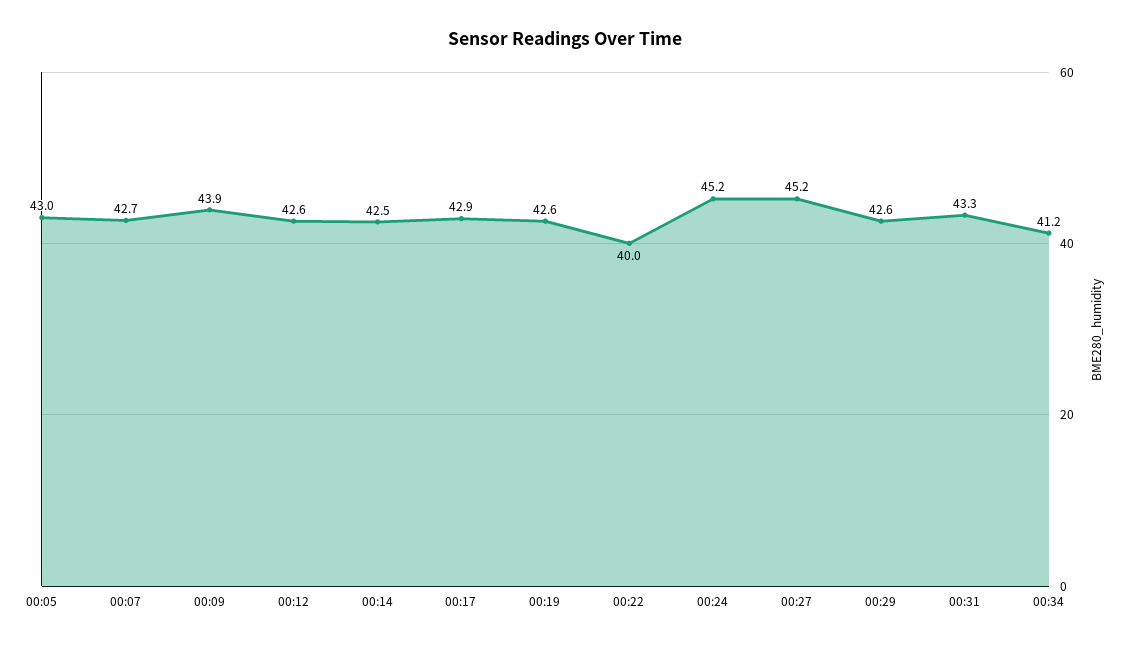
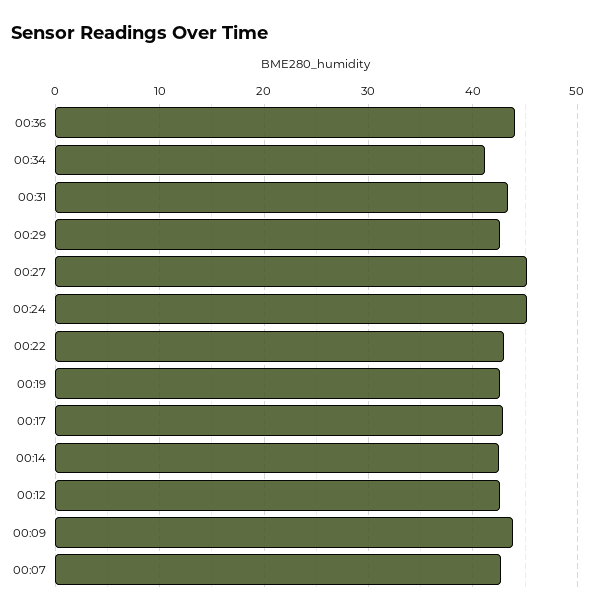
00:05: 43 -> none
00:22: 40 -> 43
00:36: none -> 44

